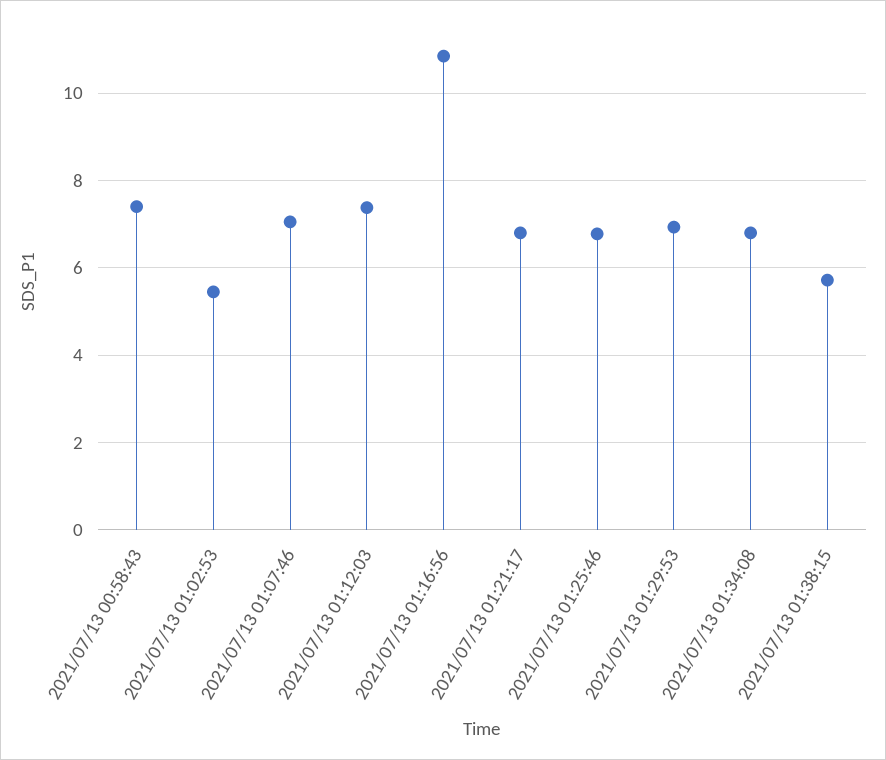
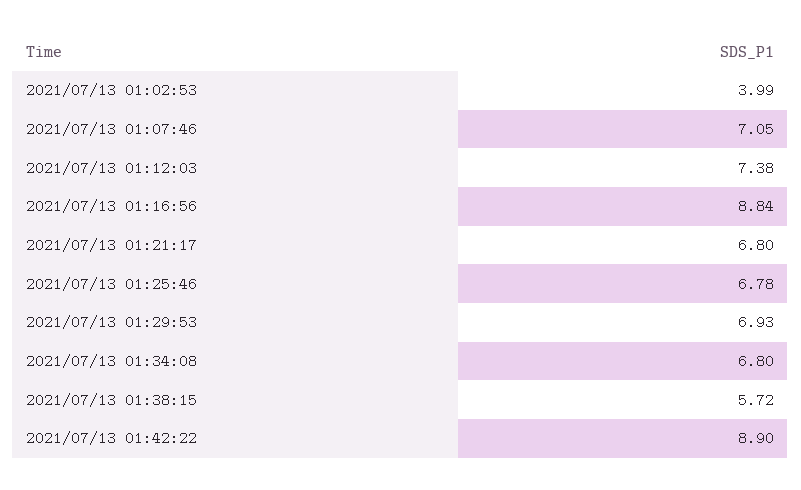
2021/07/13 00:58:43: 7.4 -> none
2021/07/13 01:02:53: 5.4 -> 3.99
2021/07/13 01:16:56: 10.8 -> 8.84
2021/07/13 01:42:22: none -> 8.9

